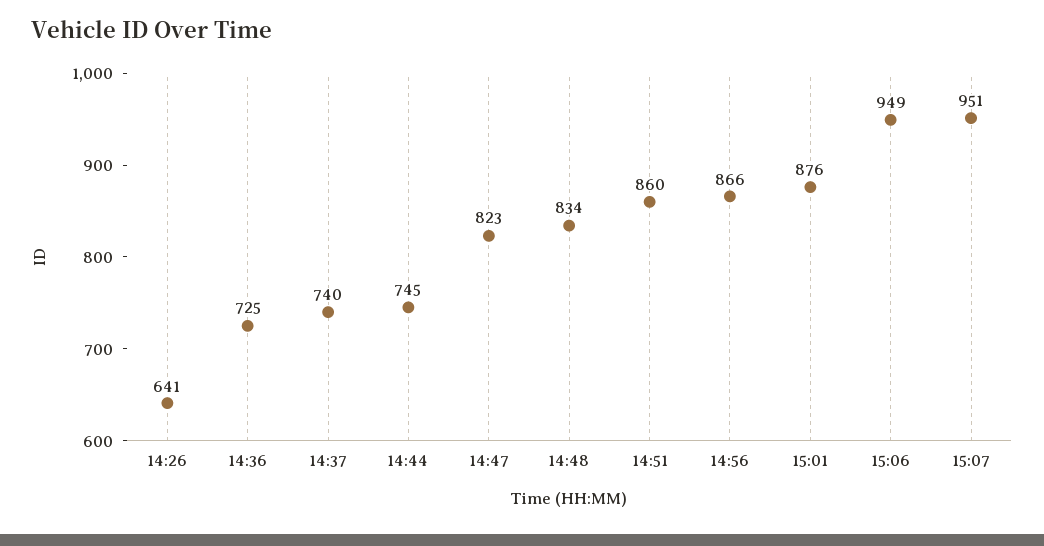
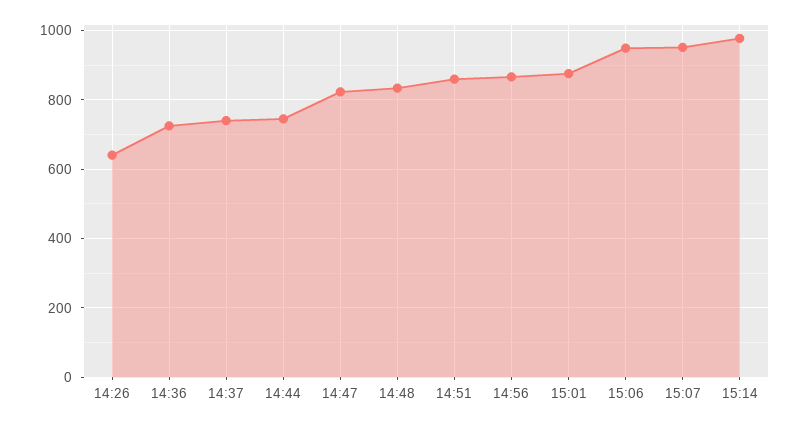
15:14: none -> 980

